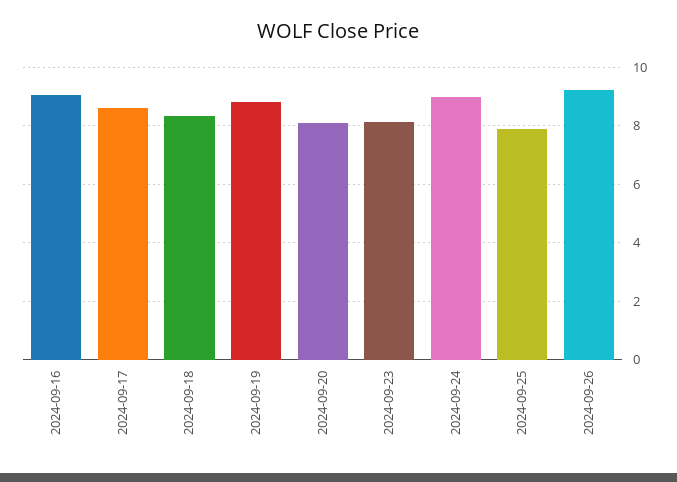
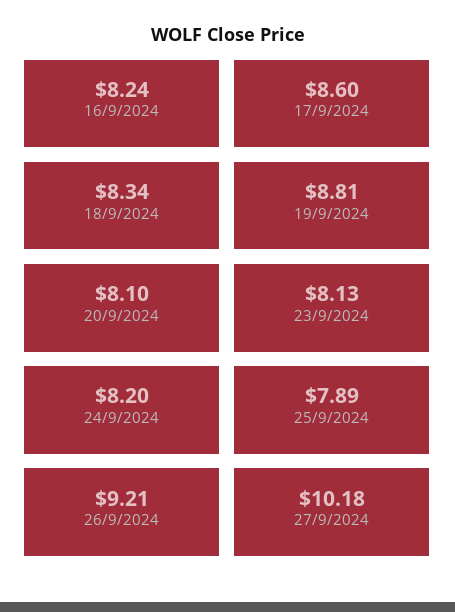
2024-09-16: 9 -> 8.24
2024-09-24: 9 -> 8.2
27/9/2024: none -> 10.18

